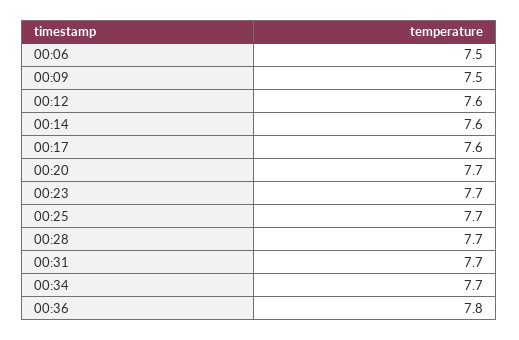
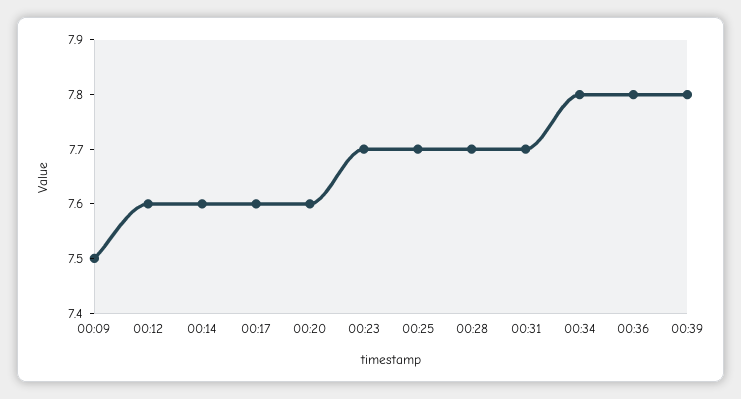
00:06: 7.5 -> none
00:20: 7.7 -> 7.6
00:34: 7.7 -> 7.8
00:39: none -> 7.8

